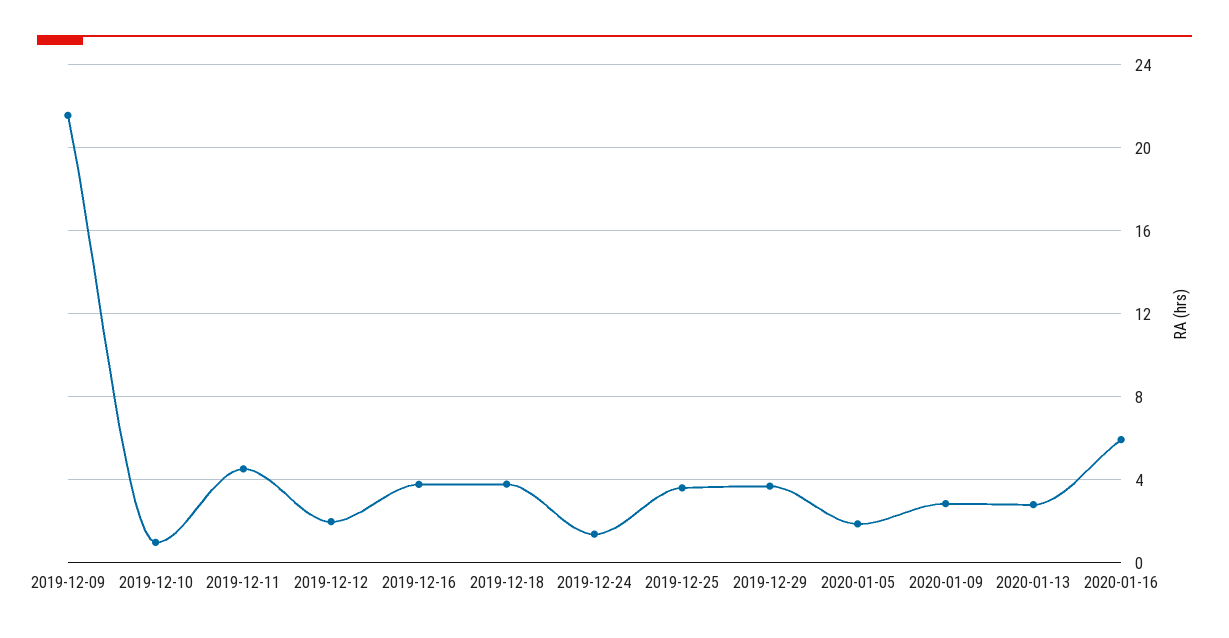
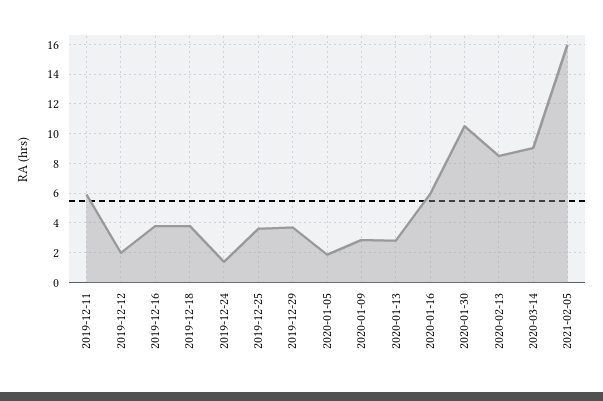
2019-12-09: 21.5 -> none
2019-12-10: 1 -> none
2019-12-11: 4.5 -> 6
2020-01-30: none -> 10.5
2020-02-13: none -> 8.5
2020-03-14: none -> 9
2021-02-05: none -> 16

